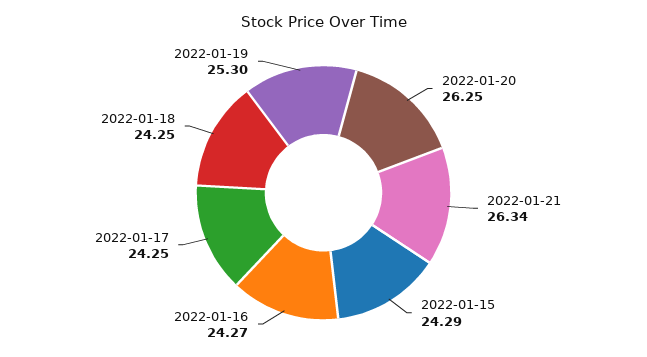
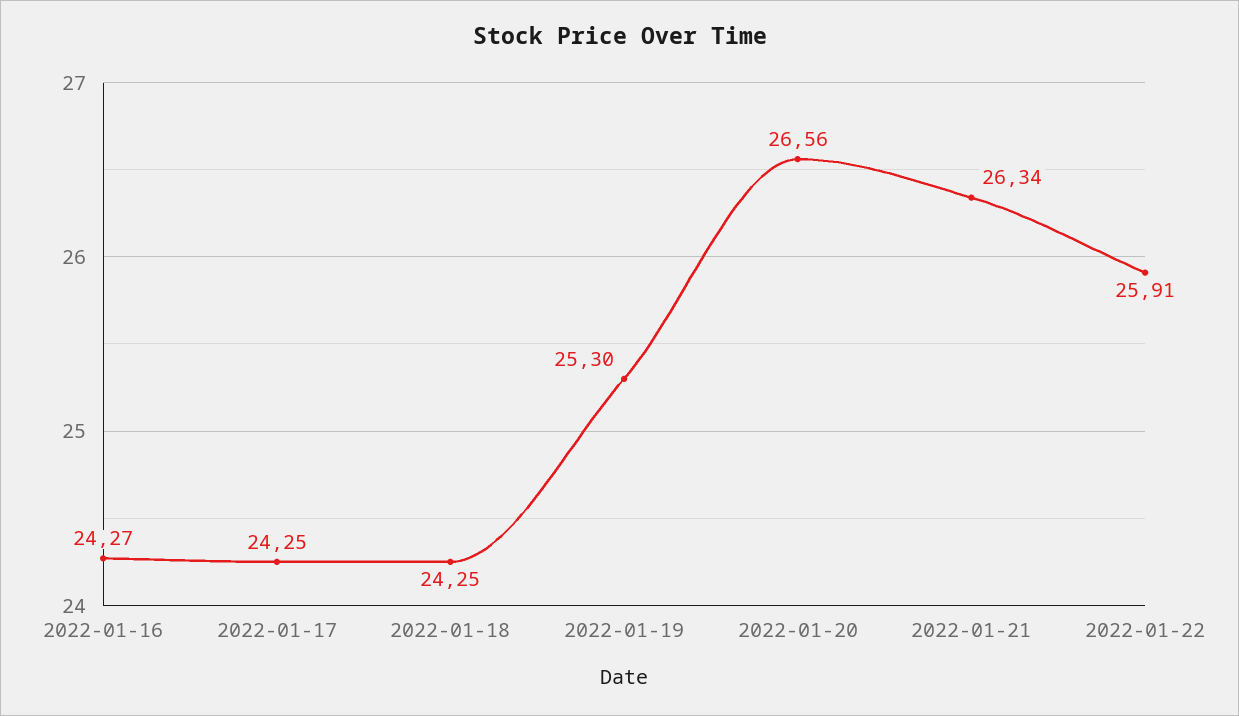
2022-01-20: 26.25 -> 26.56
2022-01-15: 24.29 -> none
2022-01-22: none -> 25.91

